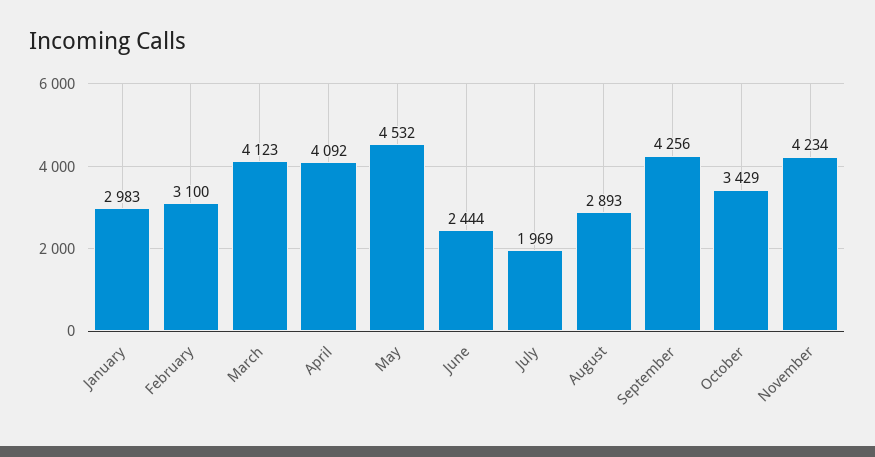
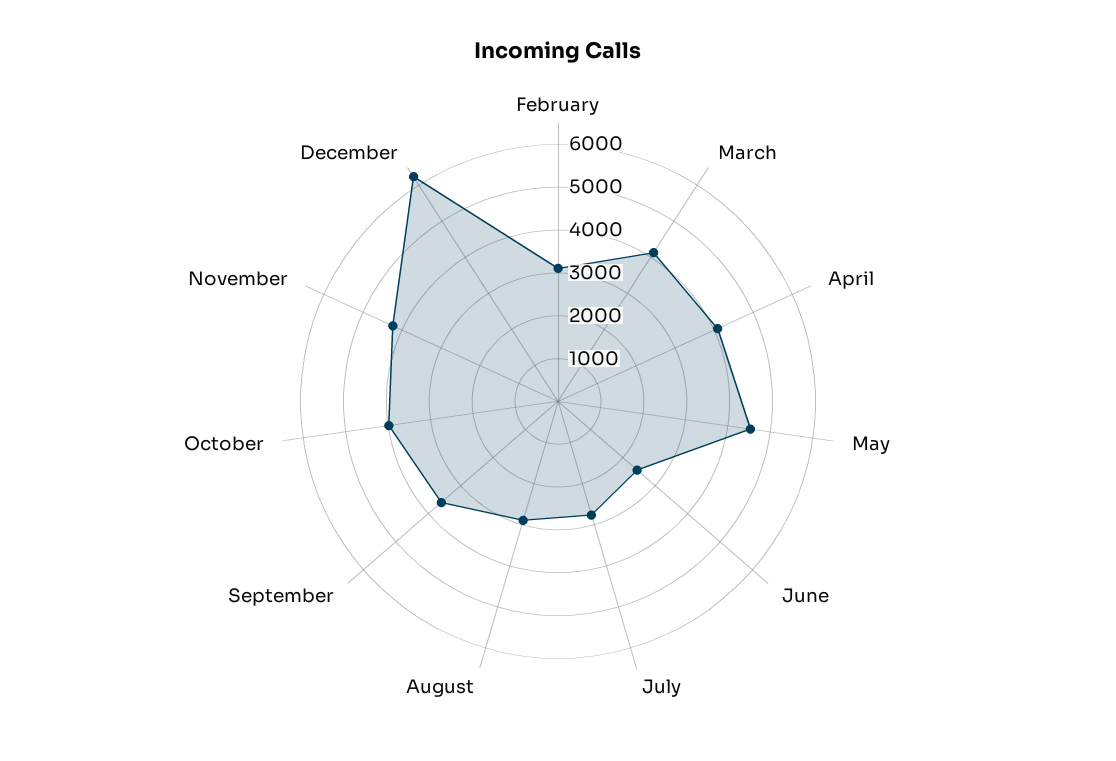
January: 2983 -> none
July: 1969 -> 2800
September: 4256 -> 3600
October: 3429 -> 4000
December: none -> 6200

